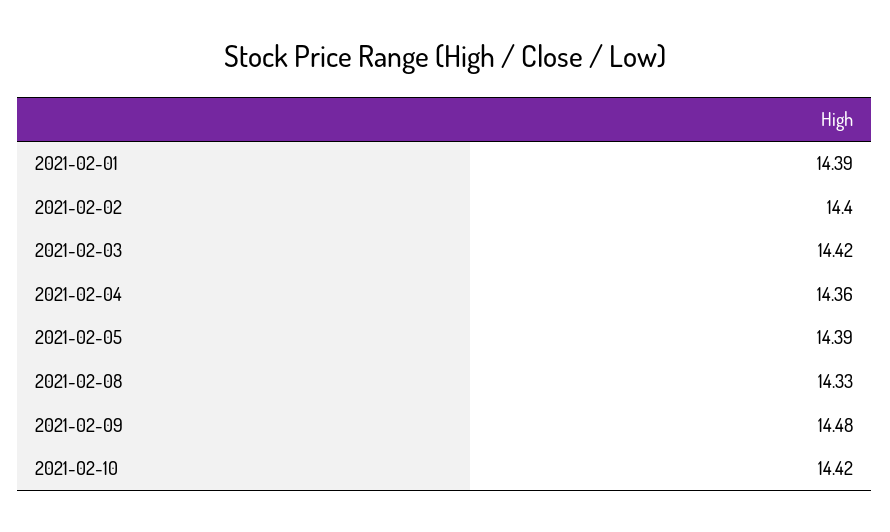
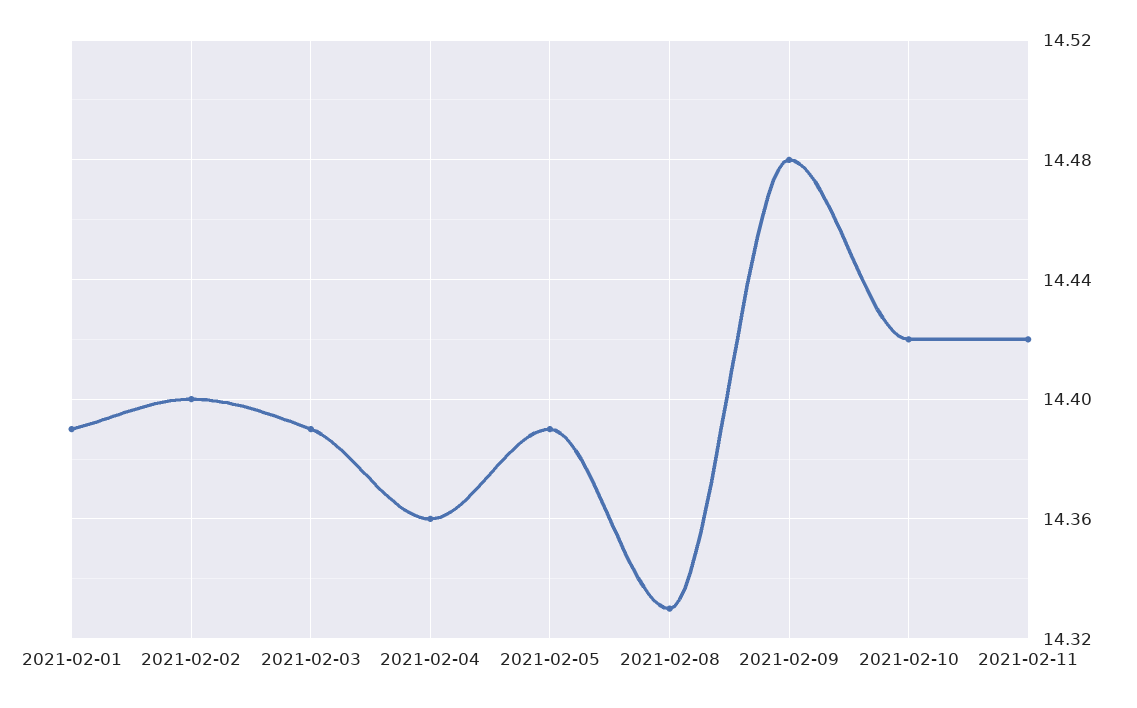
2021-02-03: 14.42 -> 14.39
2021-02-11: none -> 14.42

